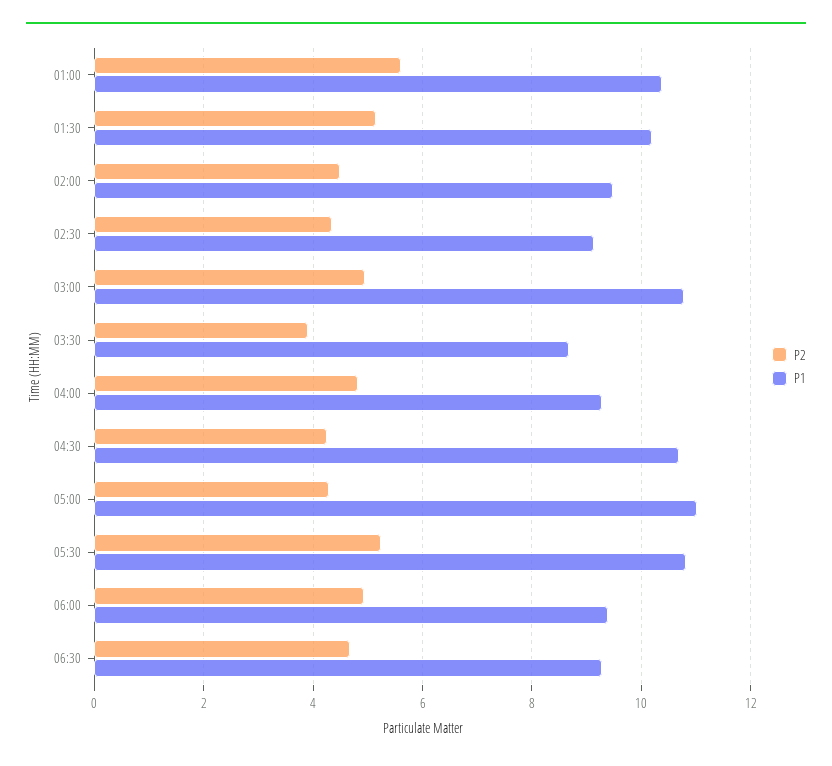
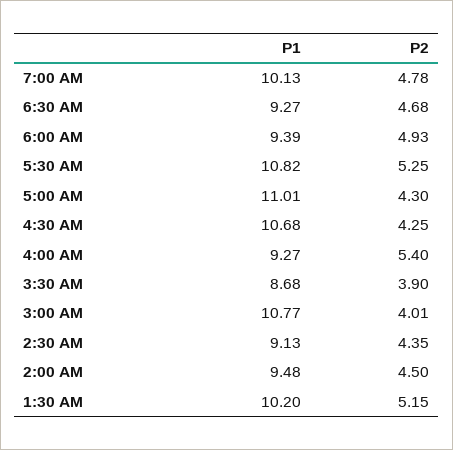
P2, 01:00: 5.6 -> none
P1, 01:00: 10.4 -> none
P2, 03:00: 5 -> 4.01
P2, 04:00: 4.8 -> 5.4
P1, 7:00 AM: none -> 10.13
P2, 7:00 AM: none -> 4.78

